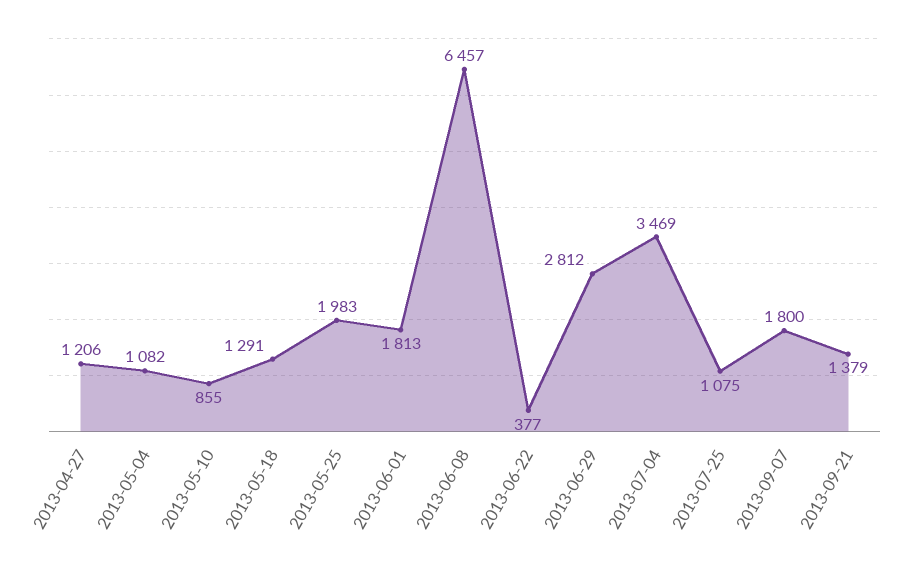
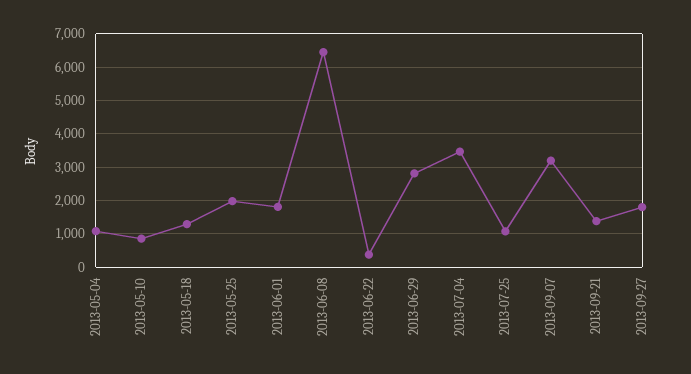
2013-04-27: 1206 -> none
2013-09-07: 1800 -> 3200
2013-09-27: none -> 1800

